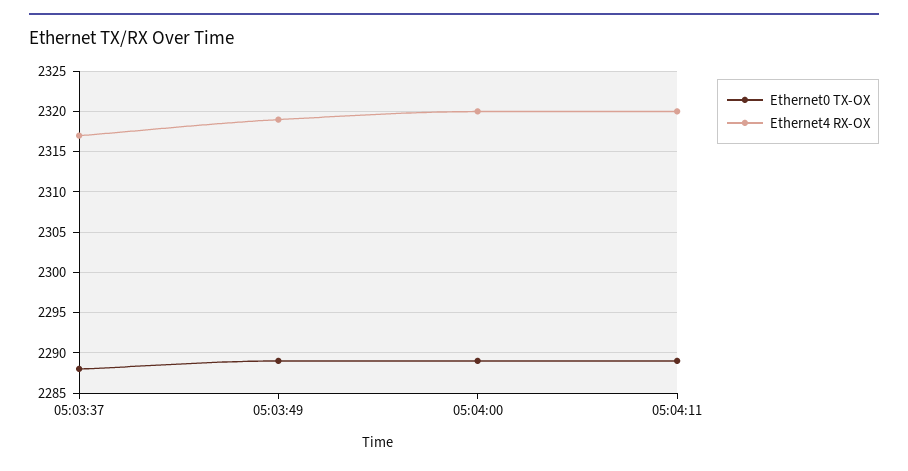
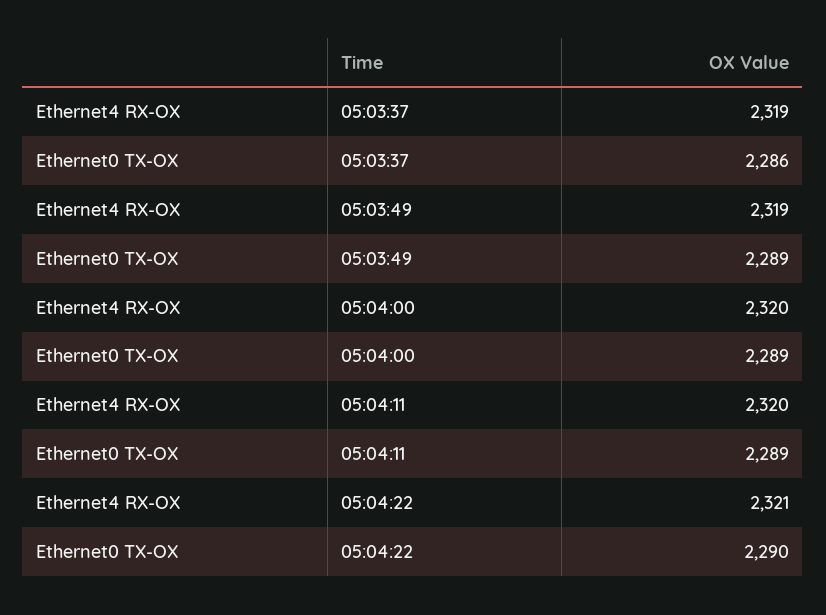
Ethernet0 TX-OX, 05:03:37: 2288 -> 2286
Ethernet4 RX-OX, 05:03:37: 2317 -> 2319
Ethernet4 RX-OX, 05:04:22: none -> 2321
Ethernet0 TX-OX, 05:04:22: none -> 2290

